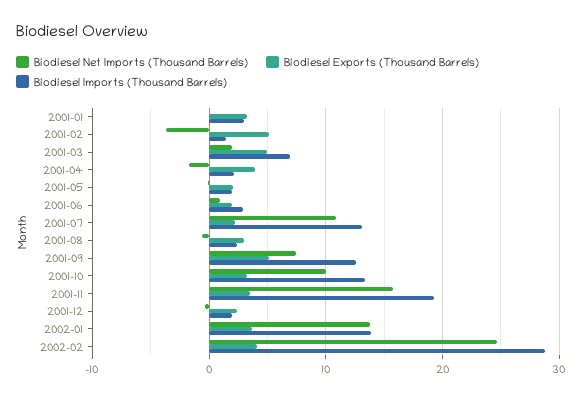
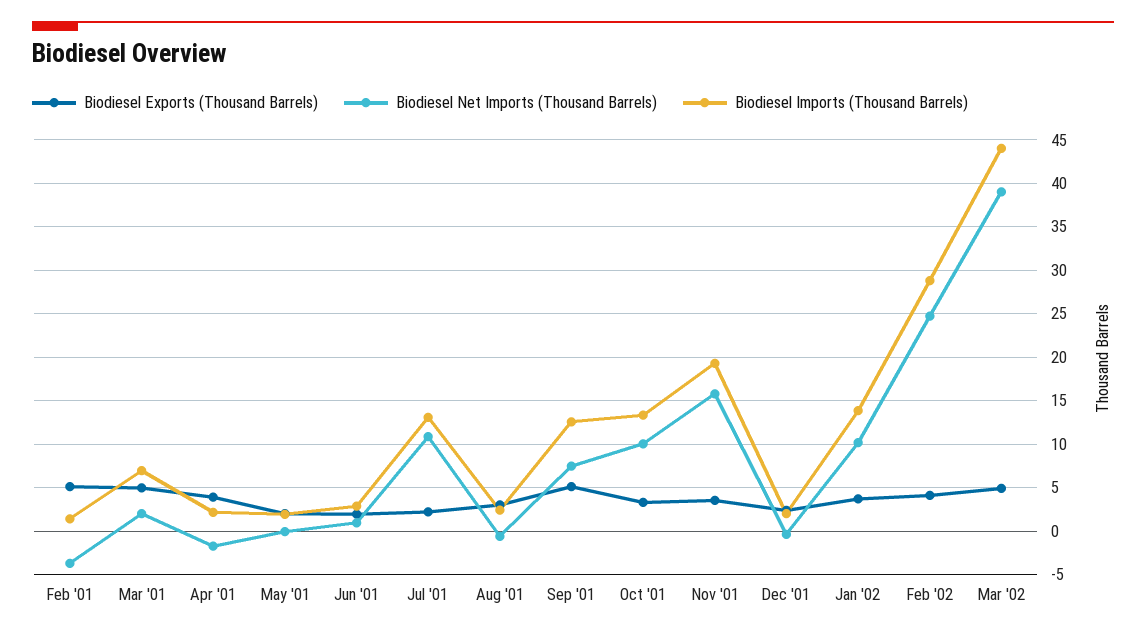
Biodiesel Net Imports (Thousand Barrels), 2001-01: 0 -> none
Biodiesel Exports (Thousand Barrels), 2001-01: 3 -> none
Biodiesel Imports (Thousand Barrels), 2001-01: 3 -> none
Biodiesel Net Imports (Thousand Barrels), 2002-01: 14 -> 10
Biodiesel Exports (Thousand Barrels), Mar '02: none -> 5
Biodiesel Net Imports (Thousand Barrels), Mar '02: none -> 39
Biodiesel Imports (Thousand Barrels), Mar '02: none -> 44

